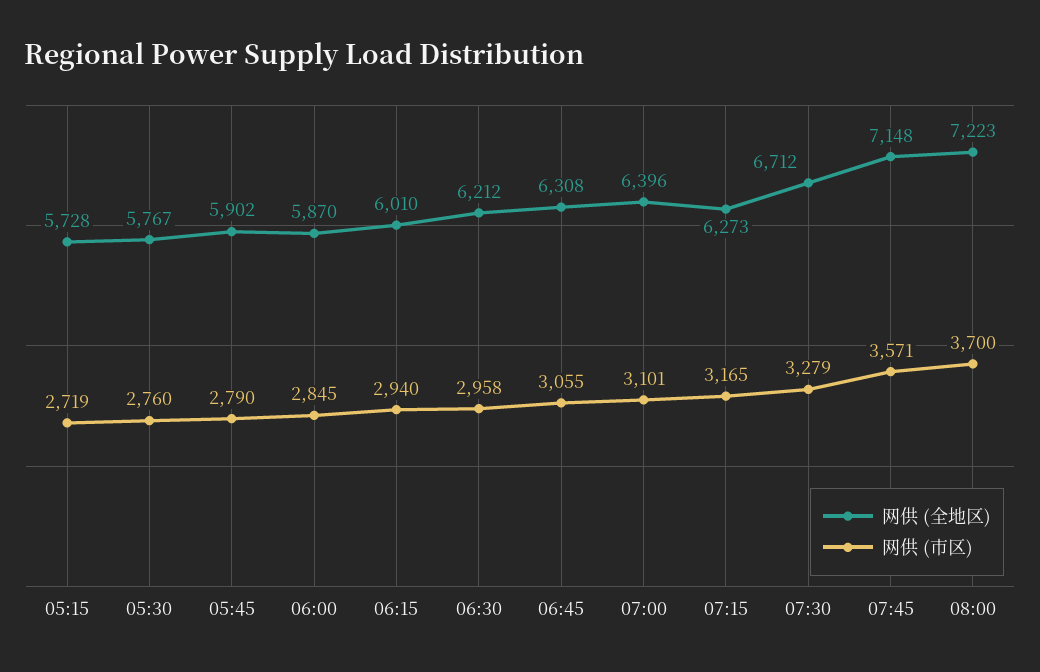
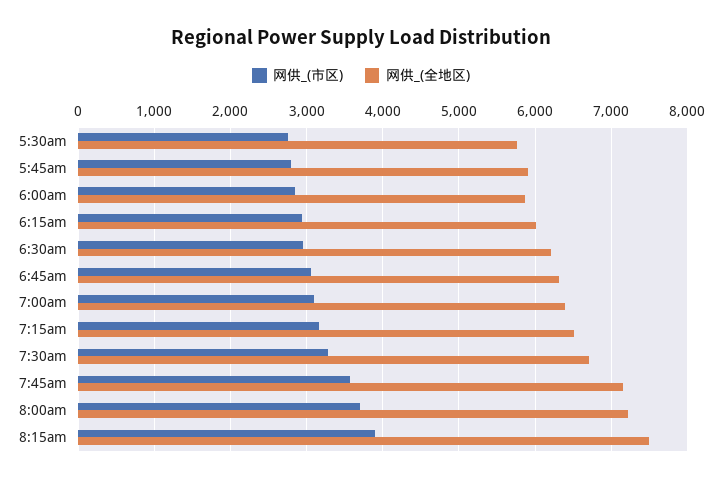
网供 (全地区), 05:15: 5728 -> none
网供 (市区), 05:15: 2719 -> none
网供 (全地区), 07:15: 6273 -> 6500
网供 (市区), 8:15am: none -> 3900
网供 (全地区), 8:15am: none -> 7500

